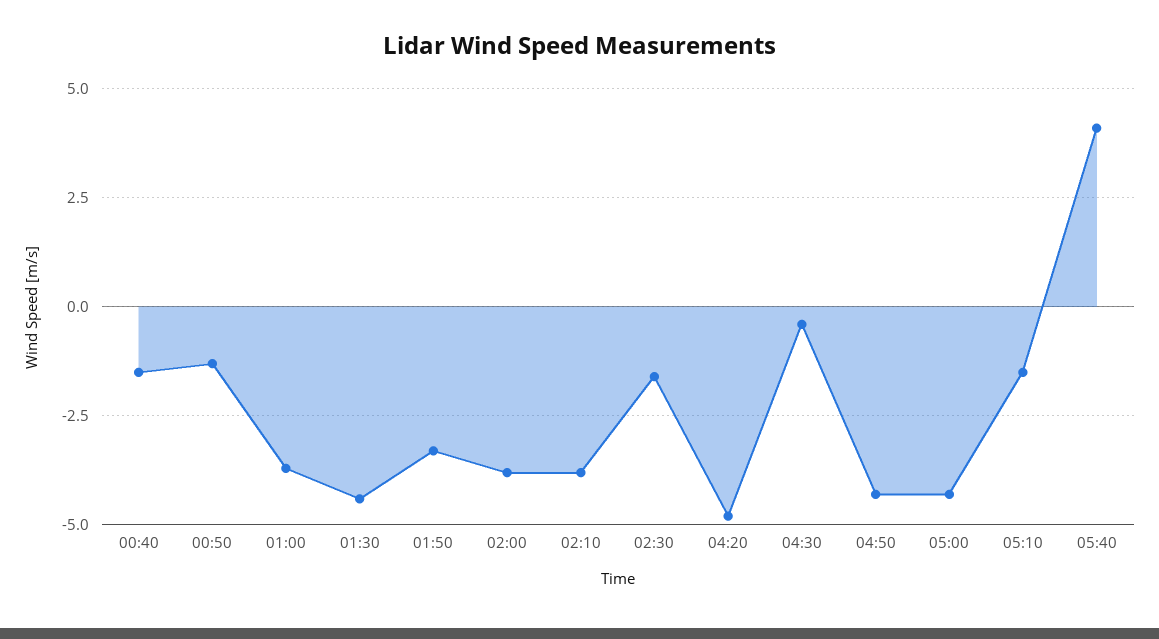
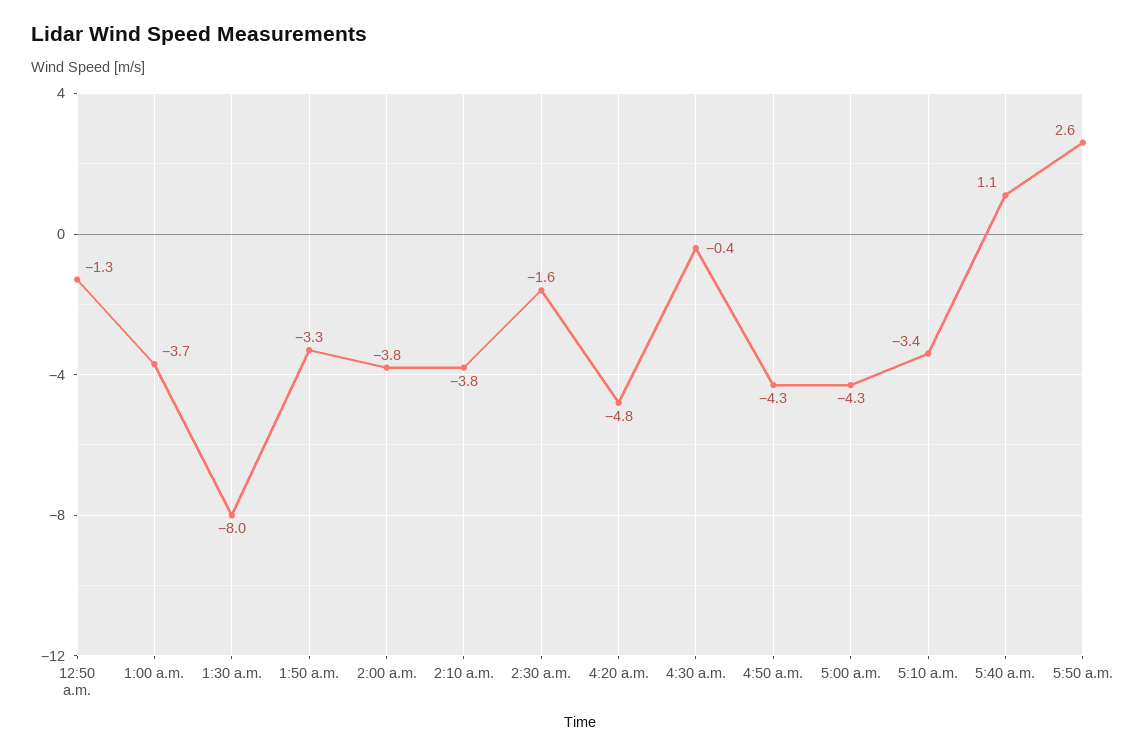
00:40: -1.5 -> none
01:30: -4.5 -> -8
05:10: -1.5 -> -3.4
05:40: 4 -> 1.1
5:50 a.m.: none -> 2.6

